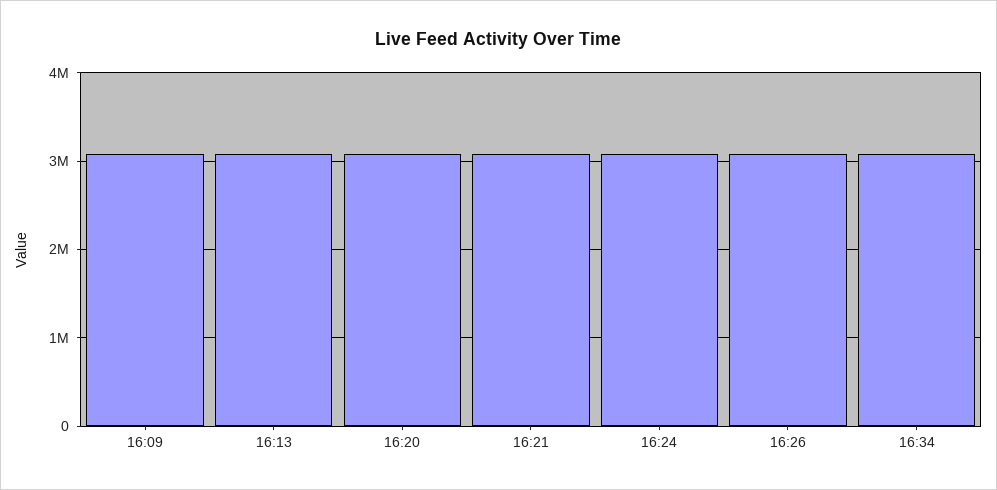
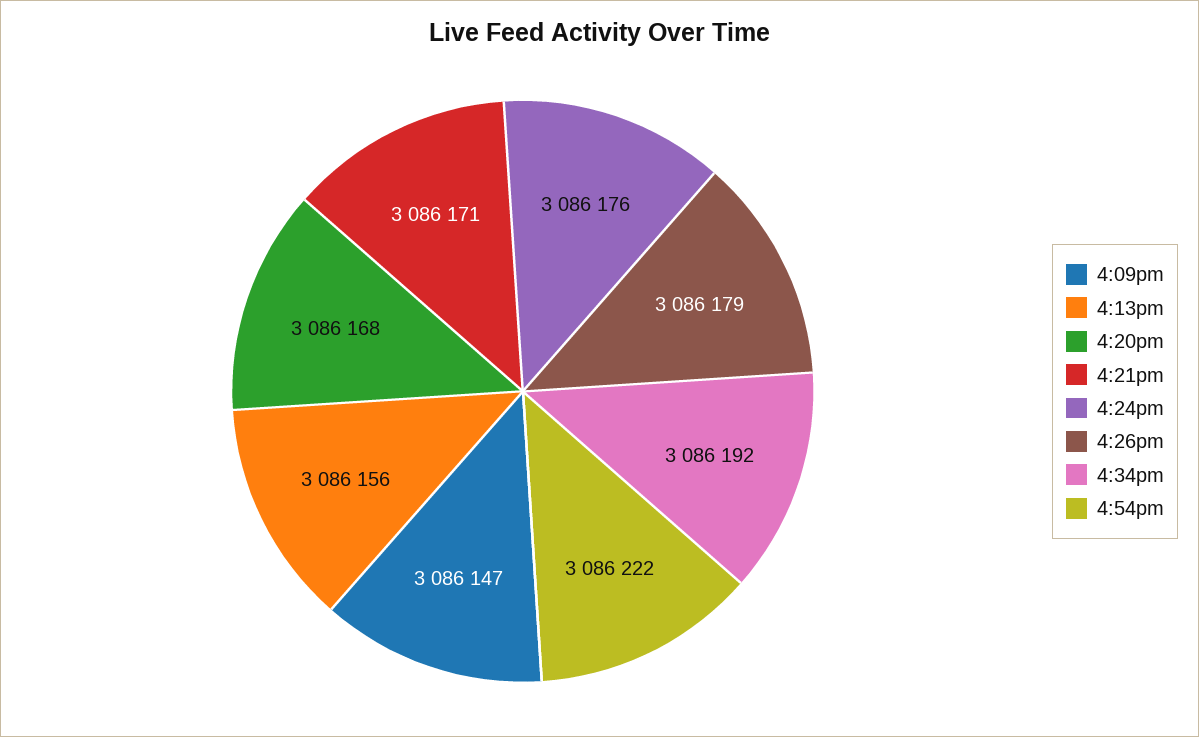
4:54pm: none -> 3086222

